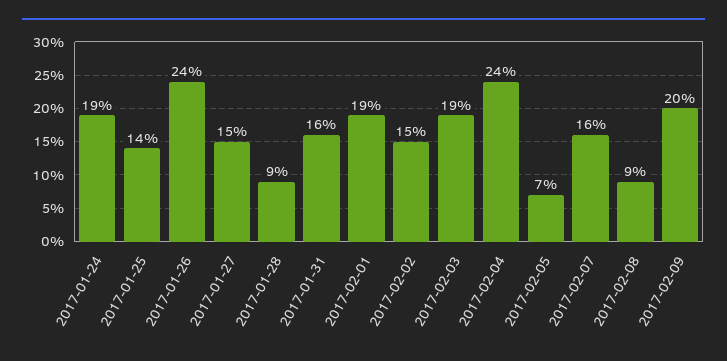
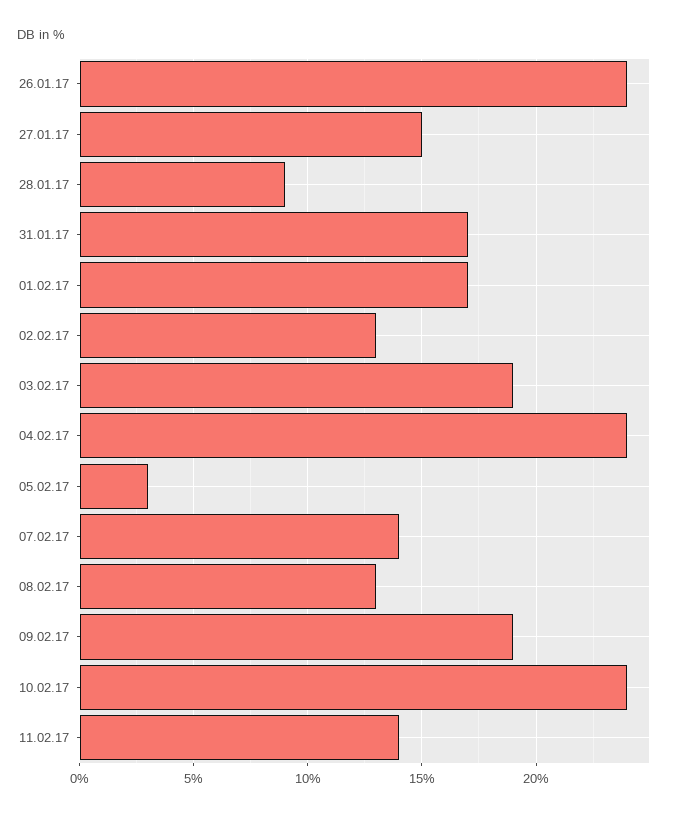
2017-01-24: 19 -> none
2017-01-25: 14 -> none
2017-01-31: 16 -> 17
2017-02-01: 19 -> 17
2017-02-02: 15 -> 13
2017-02-05: 7 -> 3
2017-02-07: 16 -> 14
2017-02-08: 9 -> 13
2017-02-09: 20 -> 19
10.02.17: none -> 24
11.02.17: none -> 14

